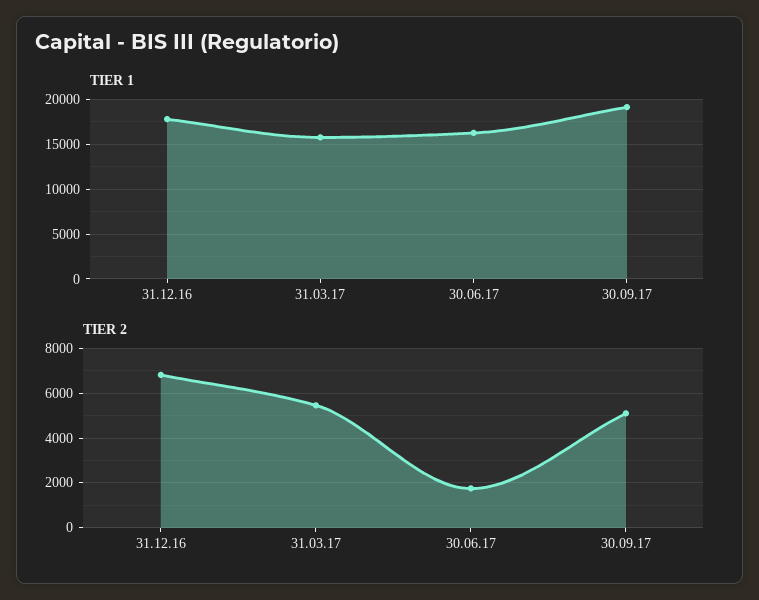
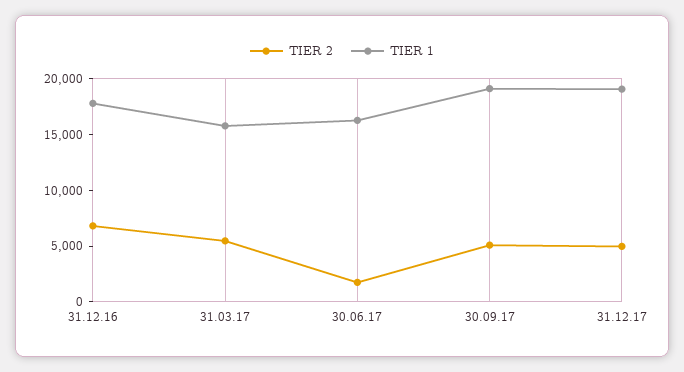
TIER 2, 31.12.17: none -> 5000
TIER 1, 31.12.17: none -> 19000

